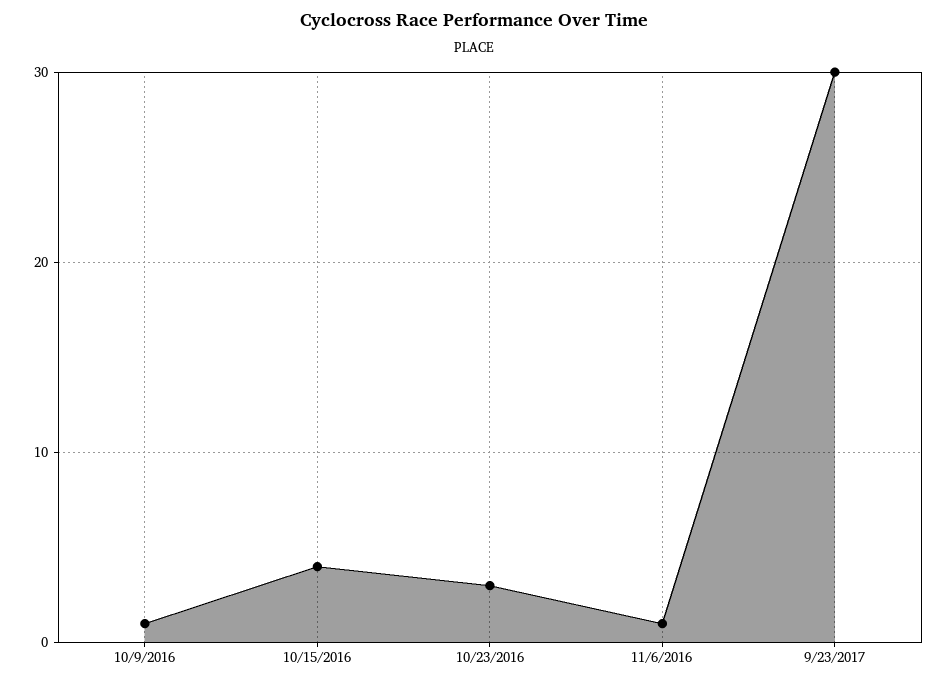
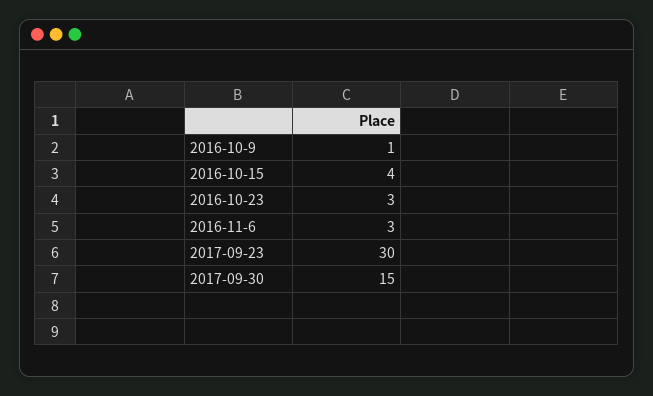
11/6/2016: 1 -> 3
2017-09-30: none -> 15

